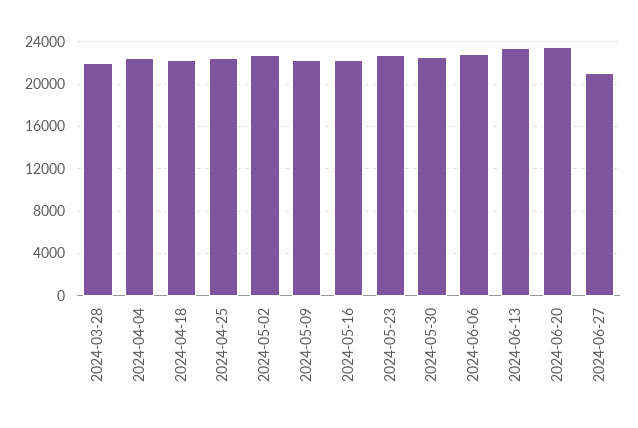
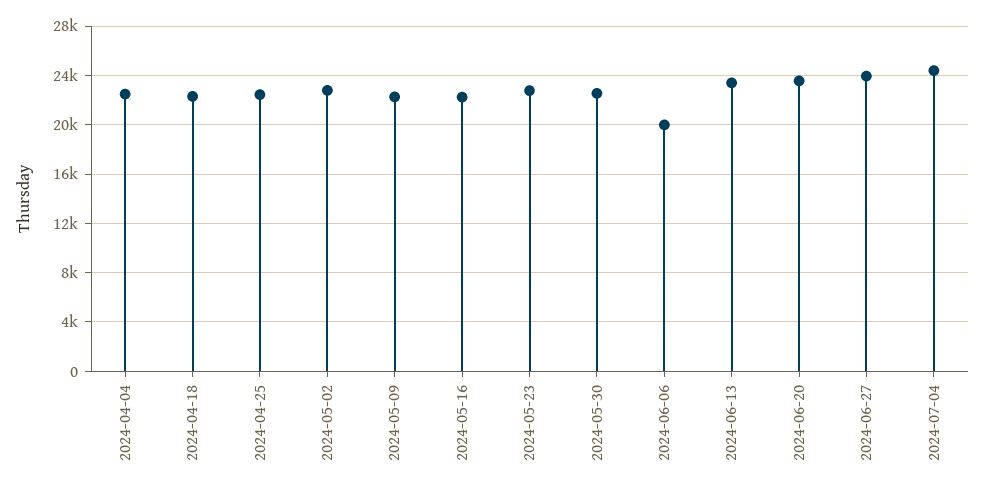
2024-03-28: 22000 -> none
2024-06-06: 23000 -> 20000
2024-06-27: 21000 -> 24000
2024-07-04: none -> 24500

